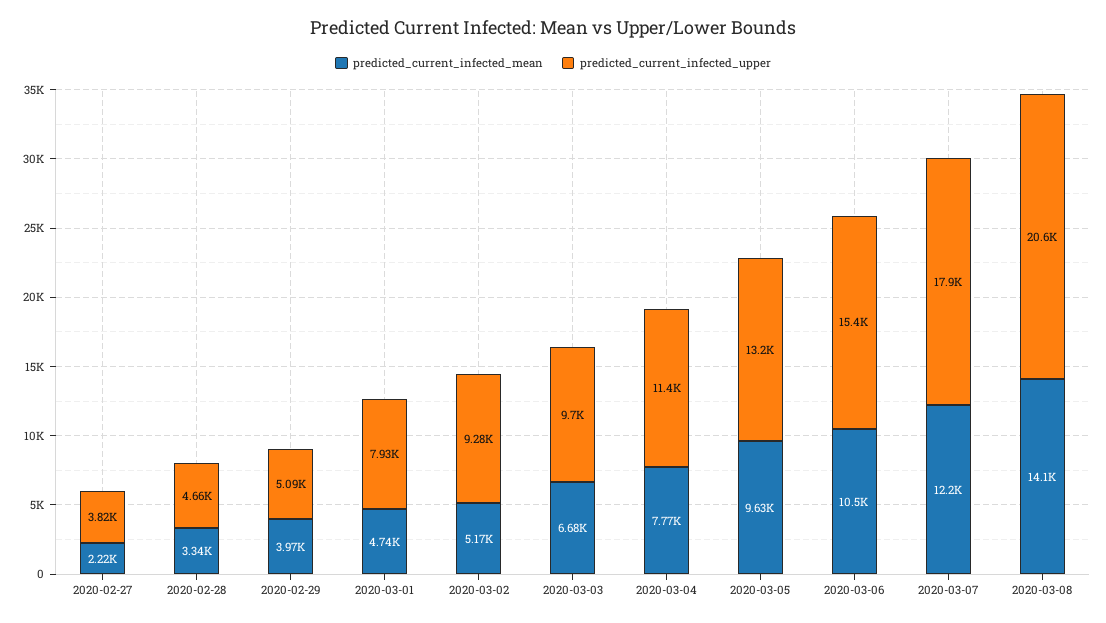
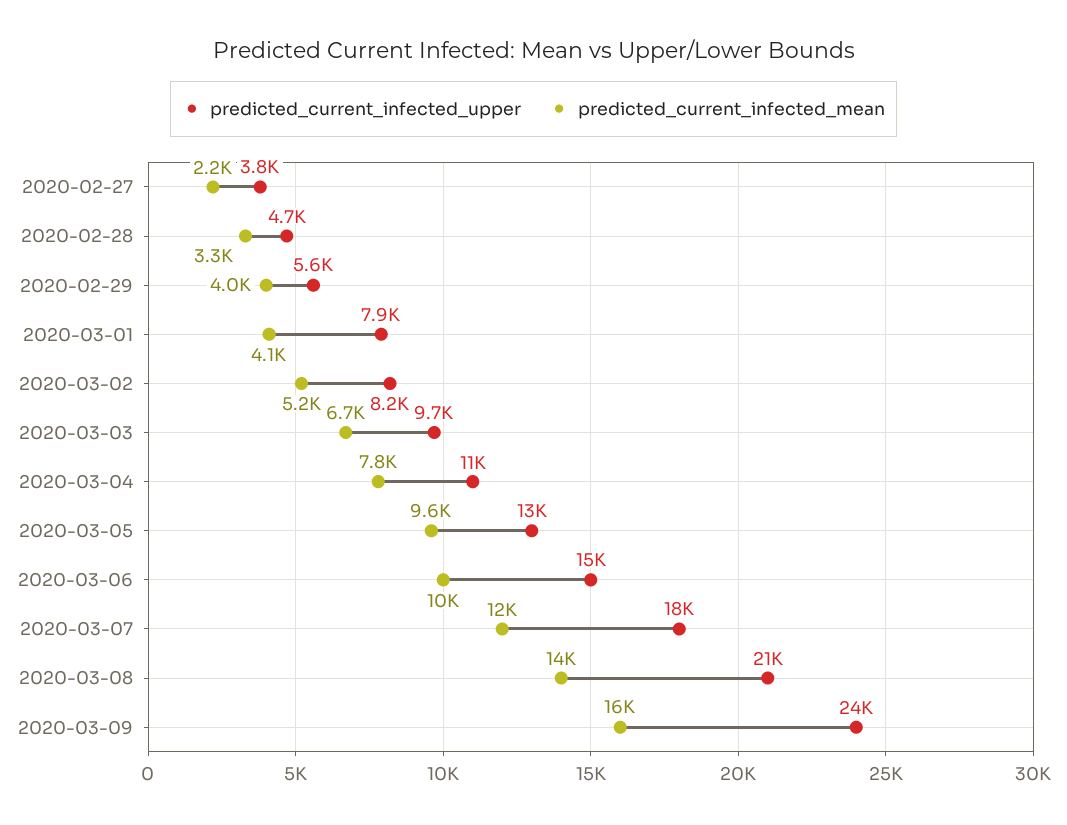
predicted_current_infected_upper, 2020-02-29: 5090 -> 5600
predicted_current_infected_mean, 2020-03-01: 4740 -> 4100
predicted_current_infected_upper, 2020-03-02: 9280 -> 8200
predicted_current_infected_upper, 2020-03-09: none -> 24000
predicted_current_infected_mean, 2020-03-09: none -> 16000

